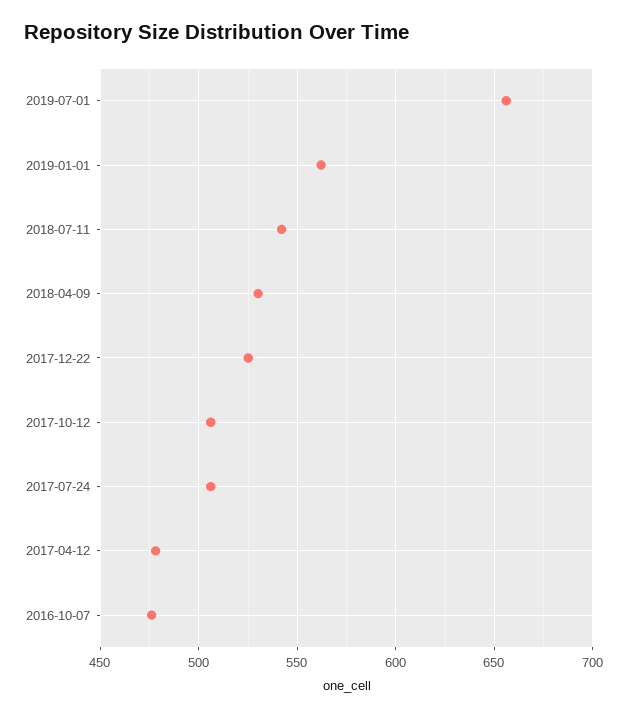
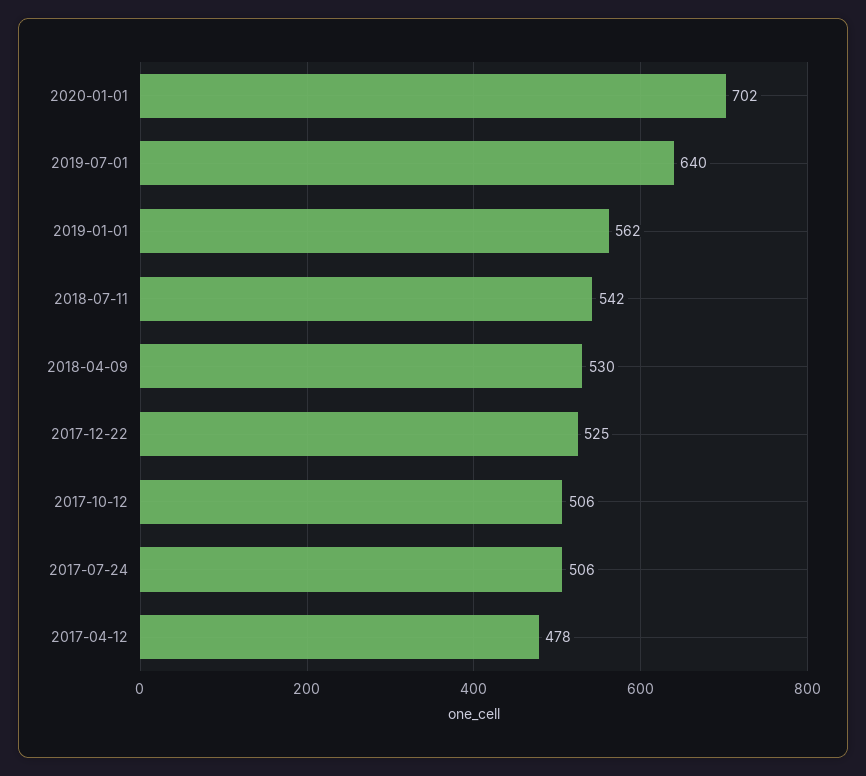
2019-07-01: 655 -> 640
2016-10-07: 475 -> none
2020-01-01: none -> 702

